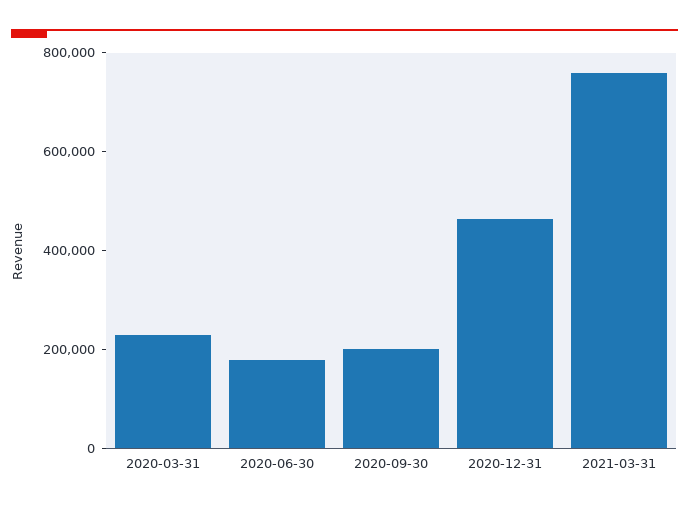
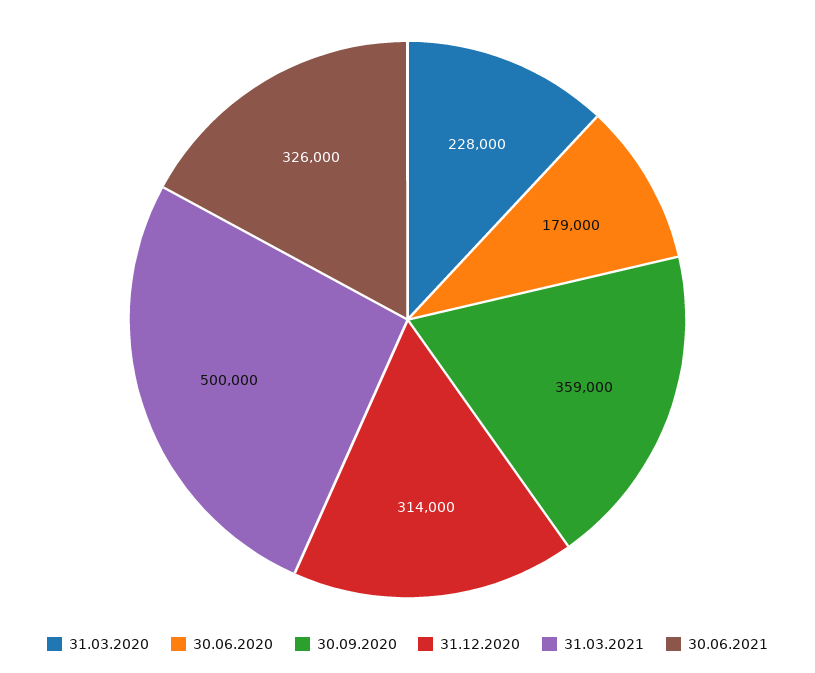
2020-09-30: 200000 -> 359000
2020-12-31: 450000 -> 314000
2021-03-31: 750000 -> 500000
30.06.2021: none -> 326000

